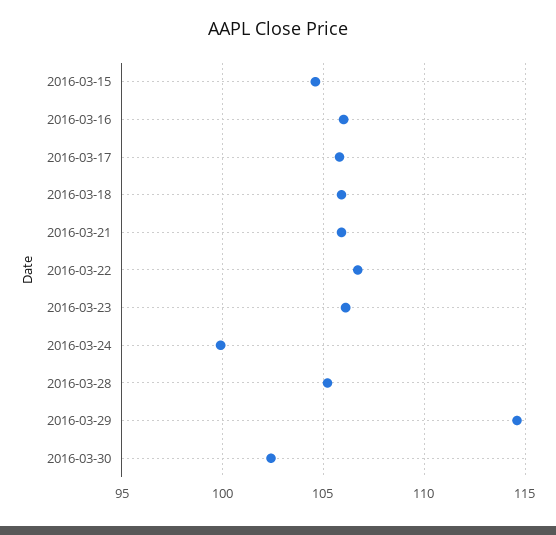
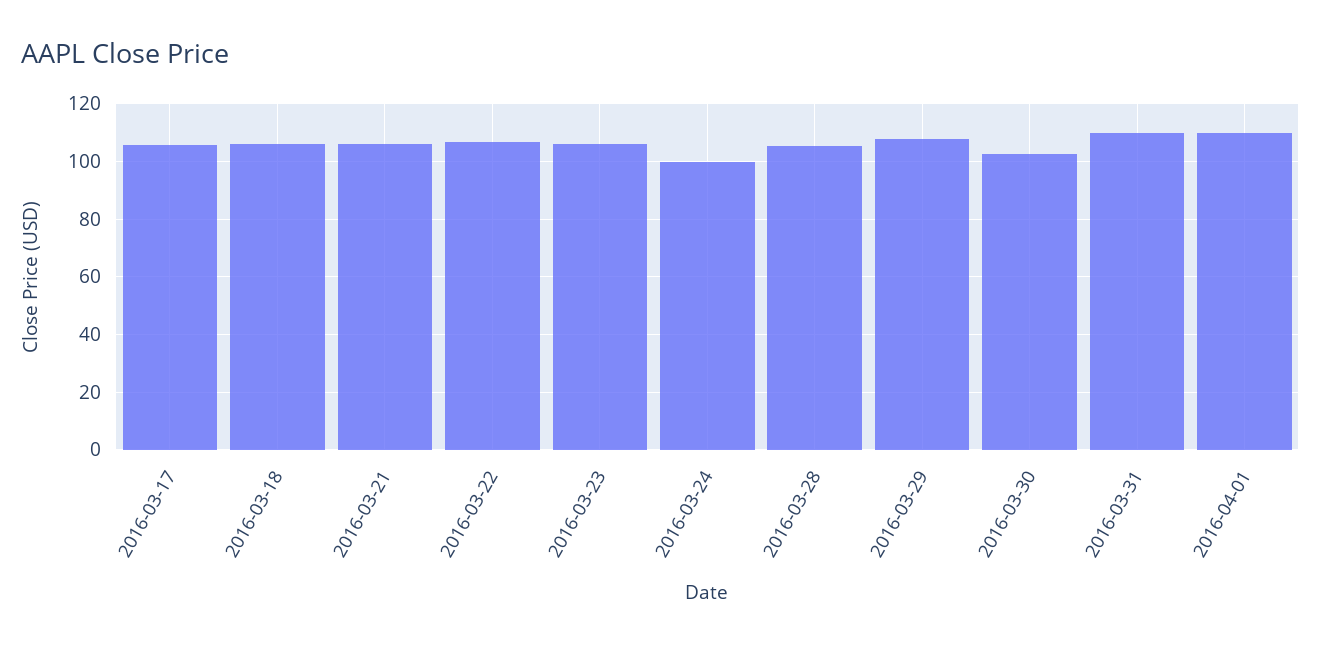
2016-03-15: 104.5 -> none
2016-03-16: 106 -> none
2016-03-29: 114.5 -> 107.5
2016-03-31: none -> 110
2016-04-01: none -> 110

